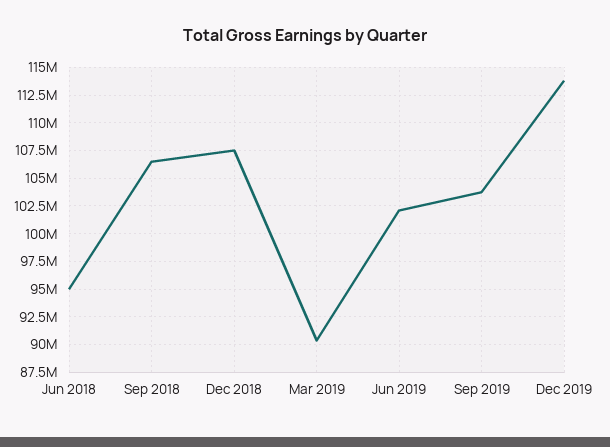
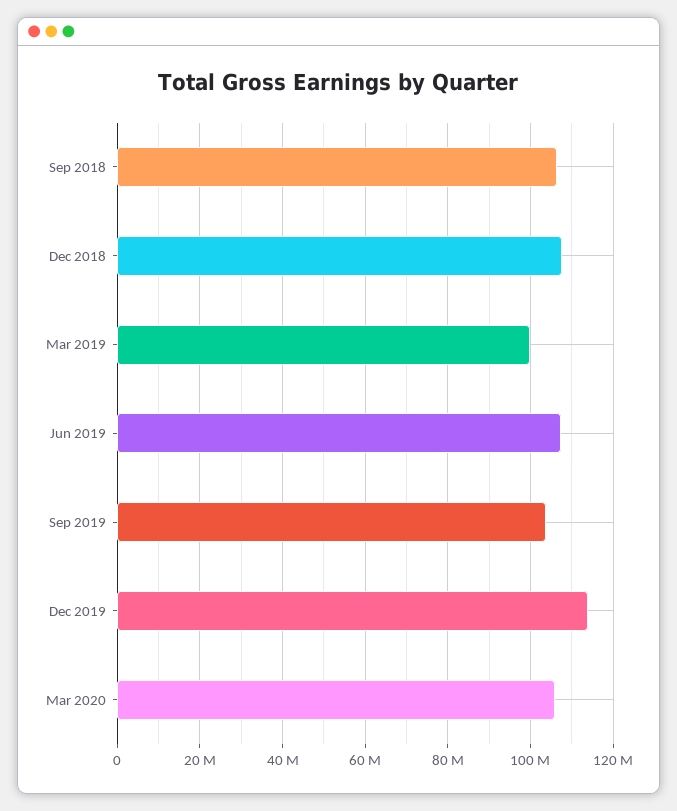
Jun 2018: 95000000 -> none
Mar 2019: 90000000 -> 100000000
Jun 2019: 102500000 -> 108000000
Mar 2020: none -> 106000000

